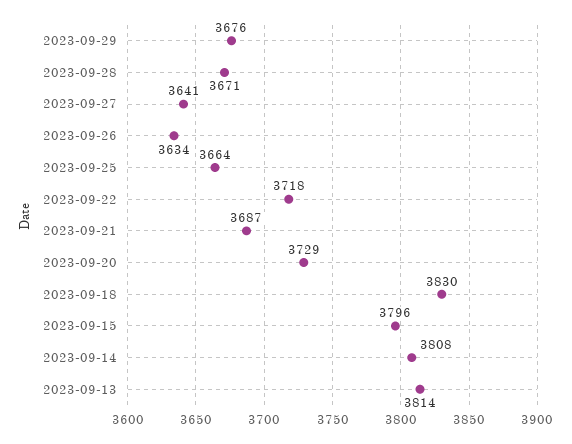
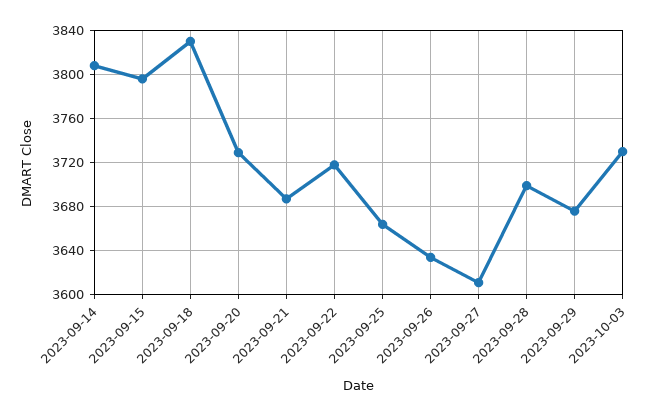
2023-09-28: 3671 -> 3700
2023-09-27: 3641 -> 3610
2023-09-13: 3814 -> none
2023-10-03: none -> 3730

